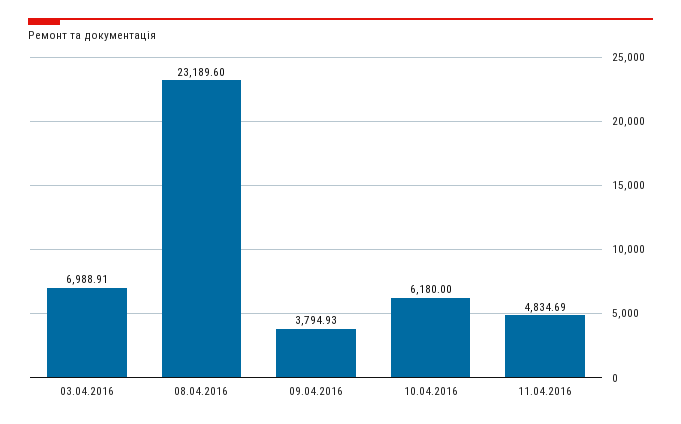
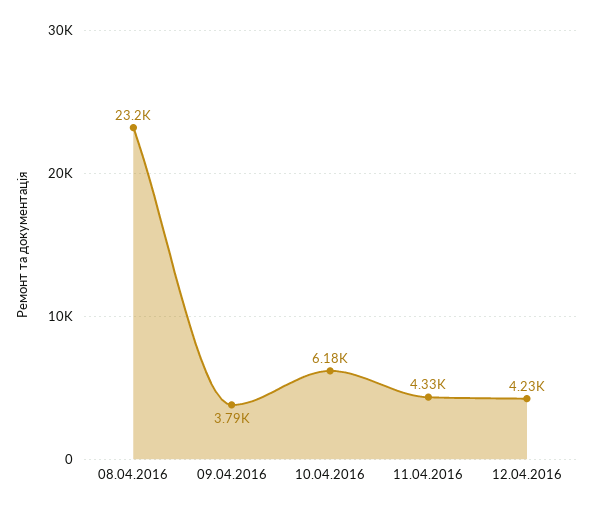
03.04.2016: 6988.91 -> none
11.04.2016: 4834.69 -> 4330
12.04.2016: none -> 4230

